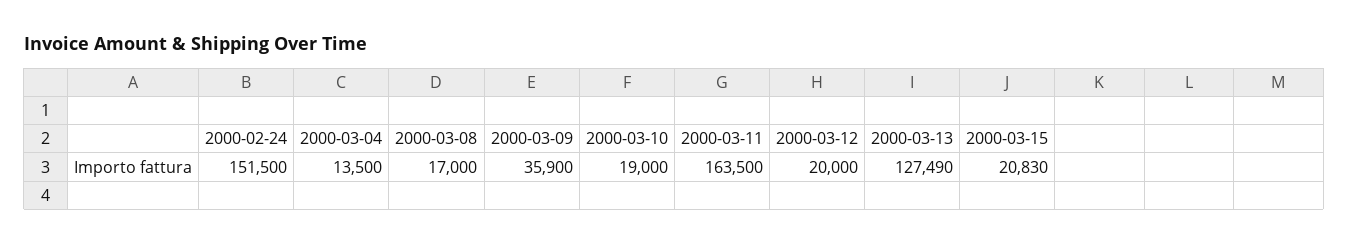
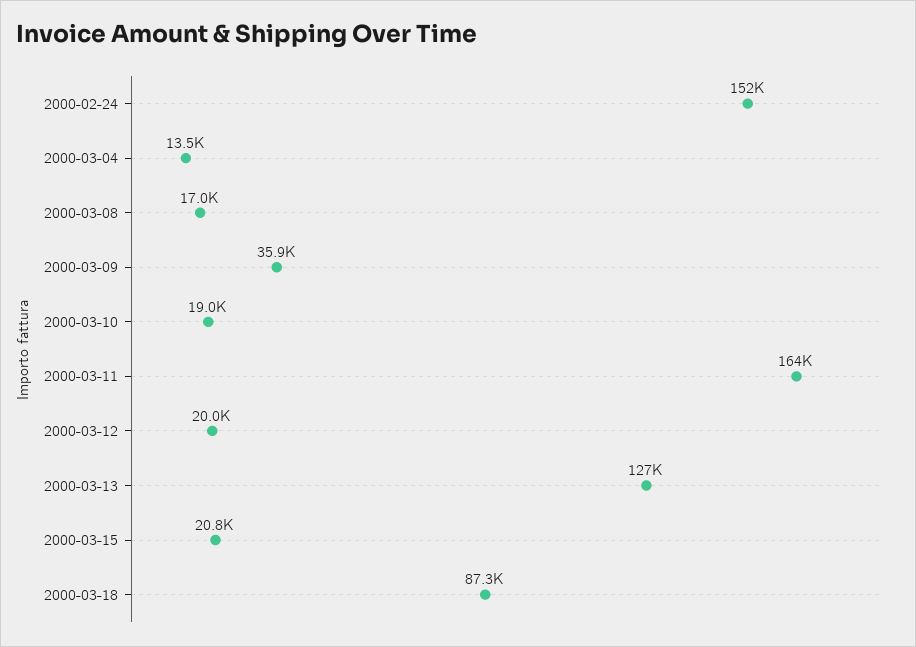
2000-03-18: none -> 87300

